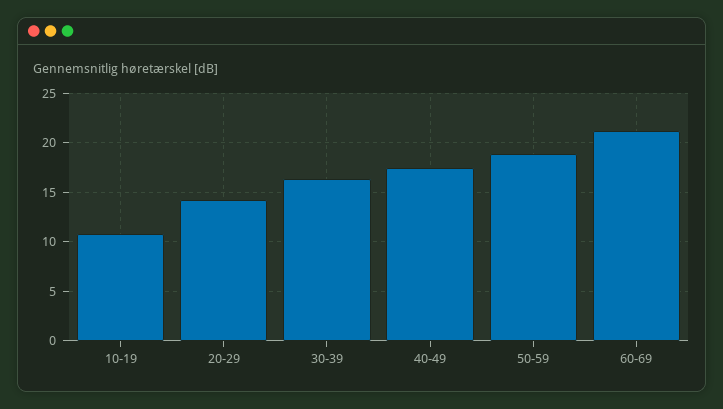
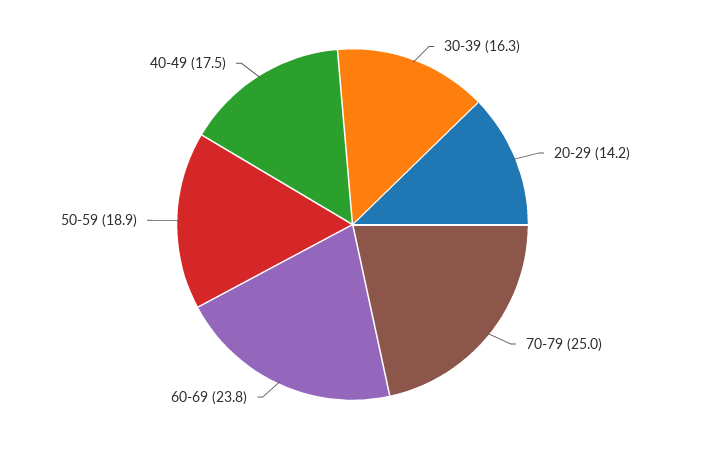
10-19: 11 -> none
60-69: 21 -> 23.8
70-79: none -> 25

